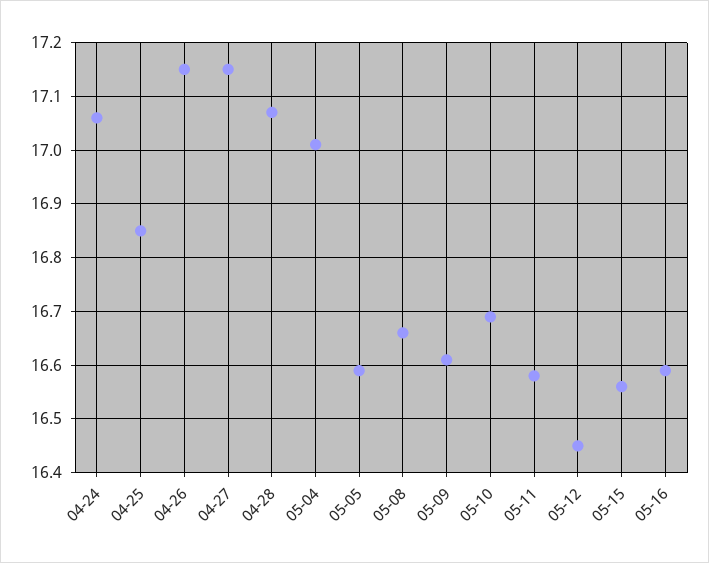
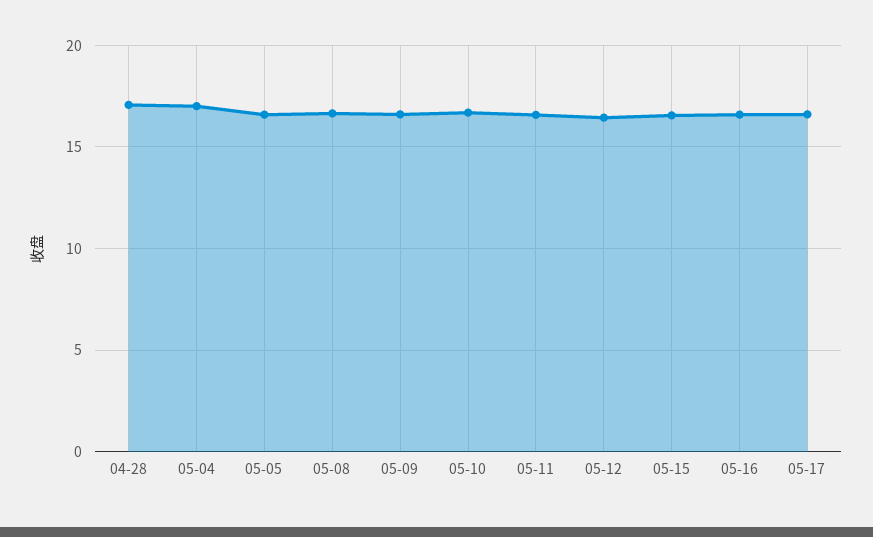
04-24: 17.05 -> none
04-25: 16.85 -> none
04-26: 17.15 -> none
04-27: 17.15 -> none
05-17: none -> 16.5

